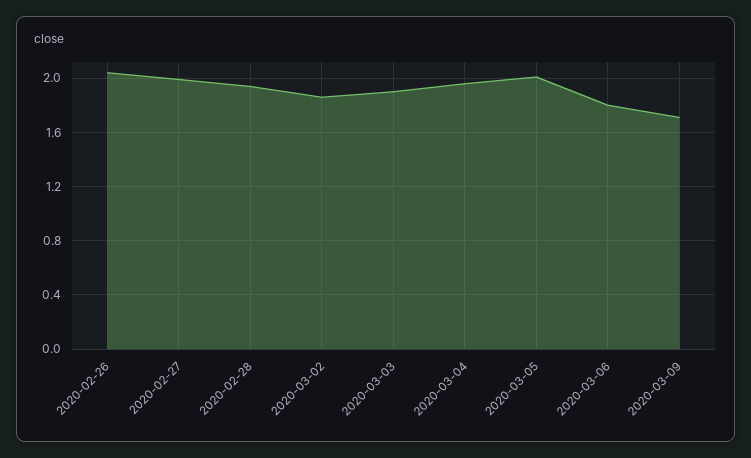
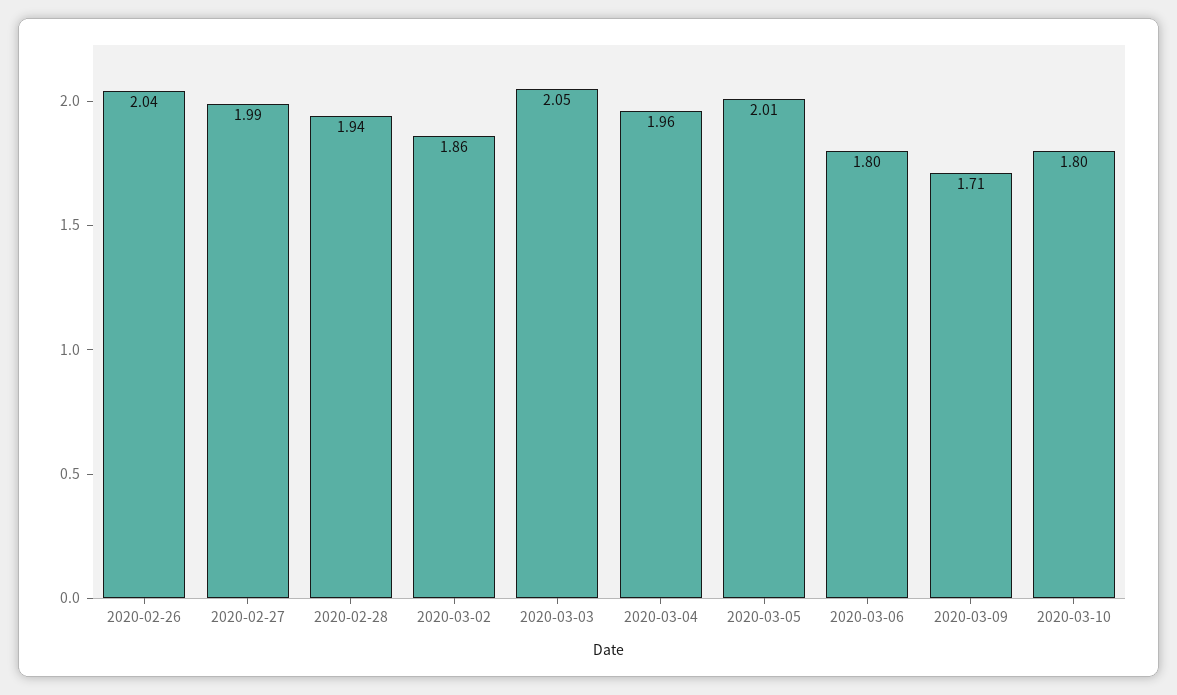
2020-03-03: 1.9 -> 2.05
2020-03-10: none -> 1.8

